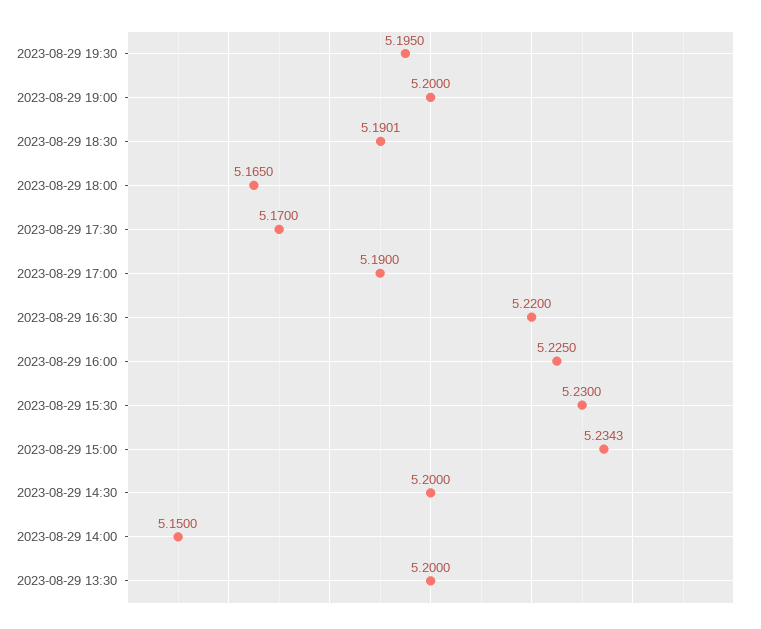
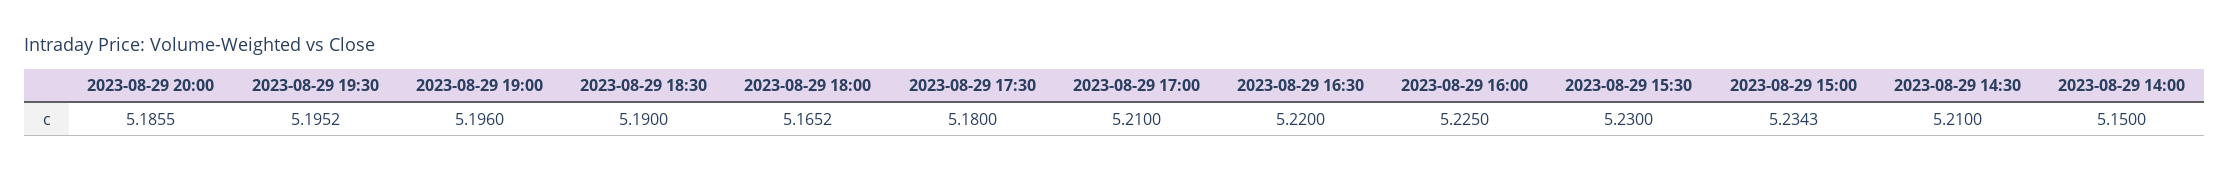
2023-08-29 19:30: 5.195 -> 5.1952
2023-08-29 19:00: 5.2 -> 5.196
2023-08-29 18:30: 5.1901 -> 5.19
2023-08-29 18:00: 5.165 -> 5.1652
2023-08-29 17:30: 5.17 -> 5.18
2023-08-29 17:00: 5.19 -> 5.21
2023-08-29 14:30: 5.2 -> 5.21
2023-08-29 13:30: 5.2 -> none
2023-08-29 20:00: none -> 5.1855

